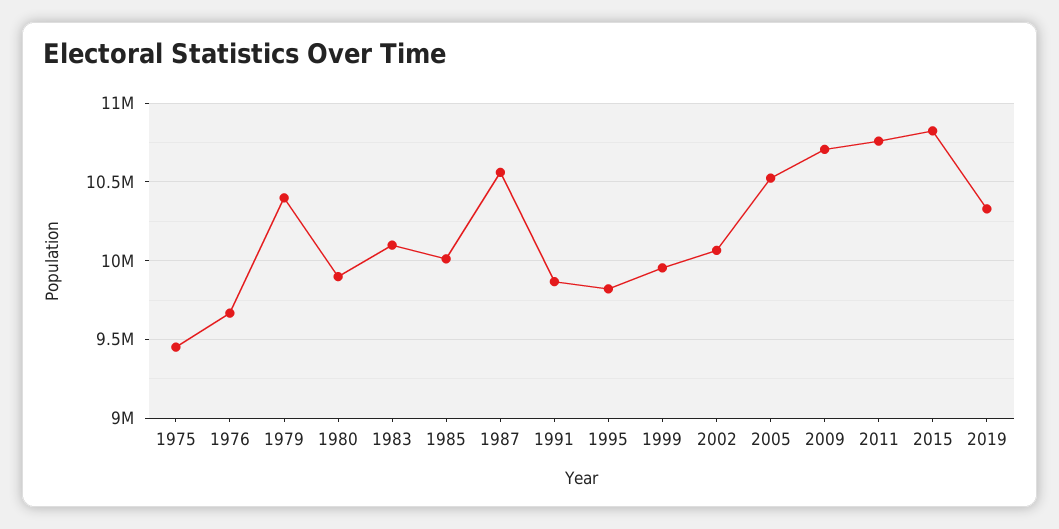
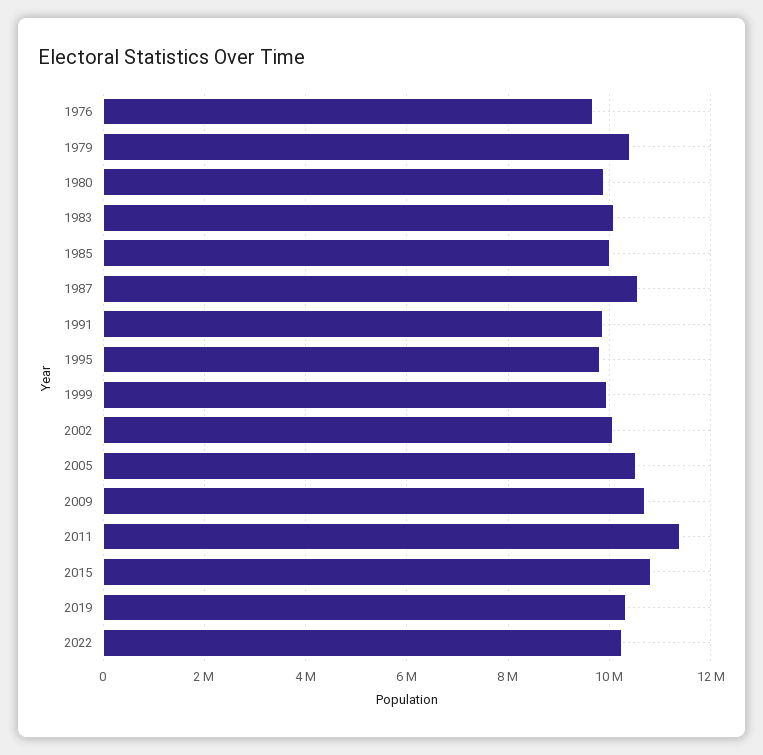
1975: 9450000 -> none
2011: 10750000 -> 11400000
2022: none -> 10200000

